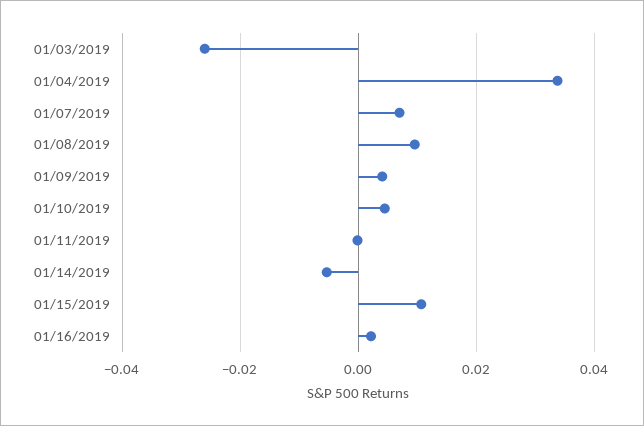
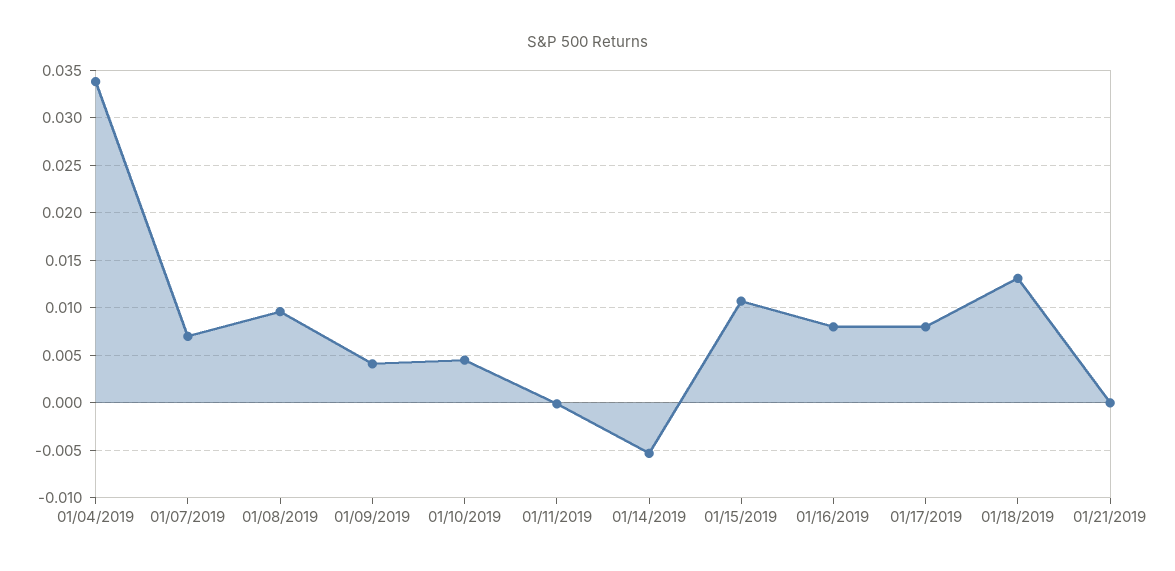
01/03/2019: -0.026 -> none
01/16/2019: 0.002 -> 0.008
01/17/2019: none -> 0.008
01/18/2019: none -> 0.013
01/21/2019: none -> 0

